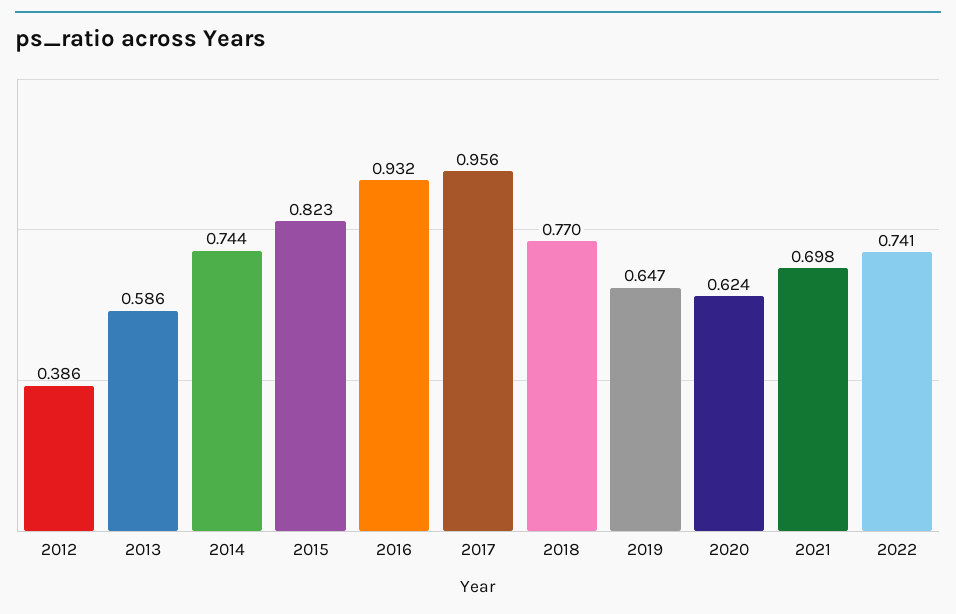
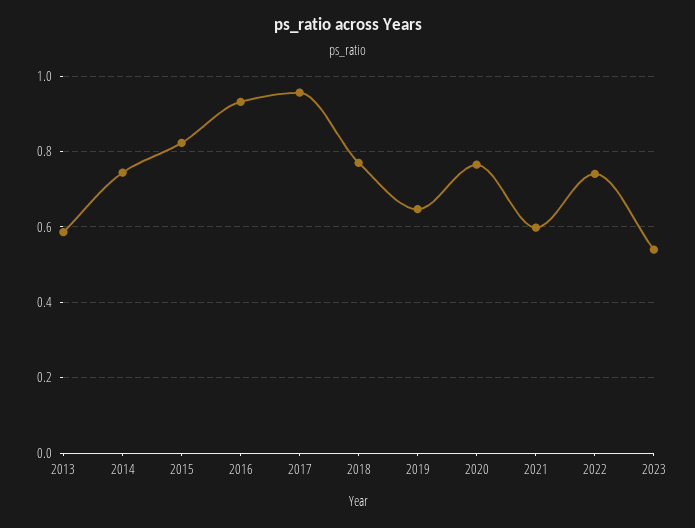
2012: 0.386 -> none
2020: 0.624 -> 0.76
2021: 0.698 -> 0.6
2023: none -> 0.54

